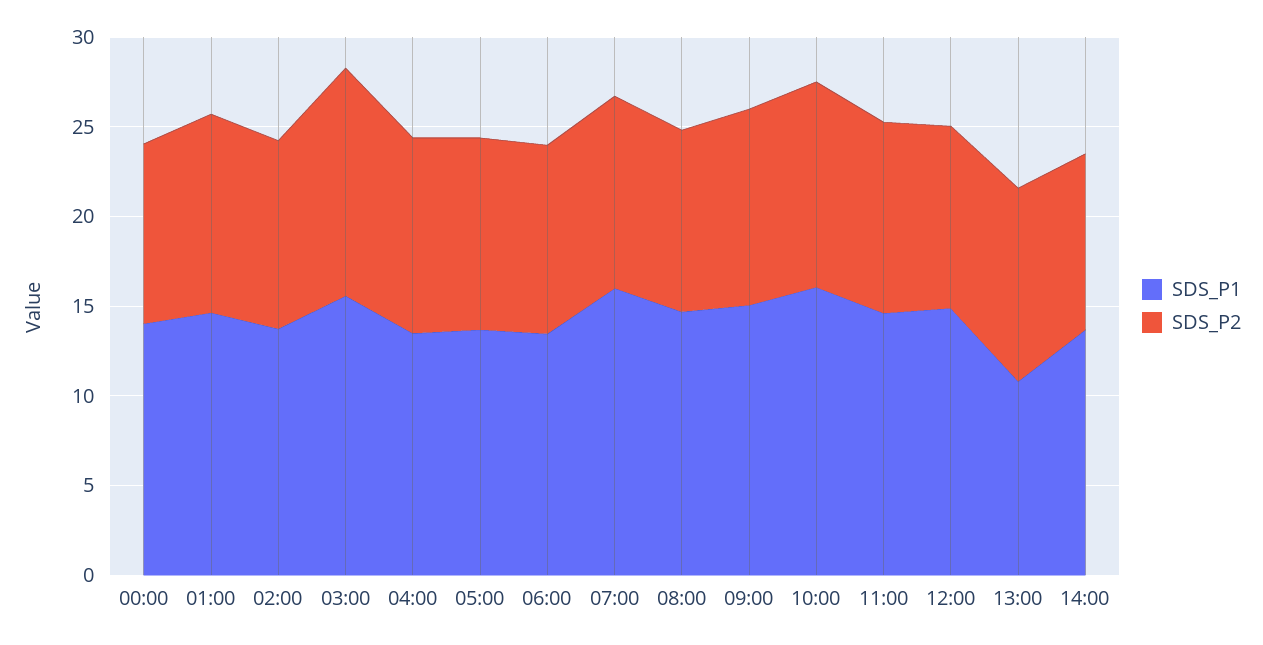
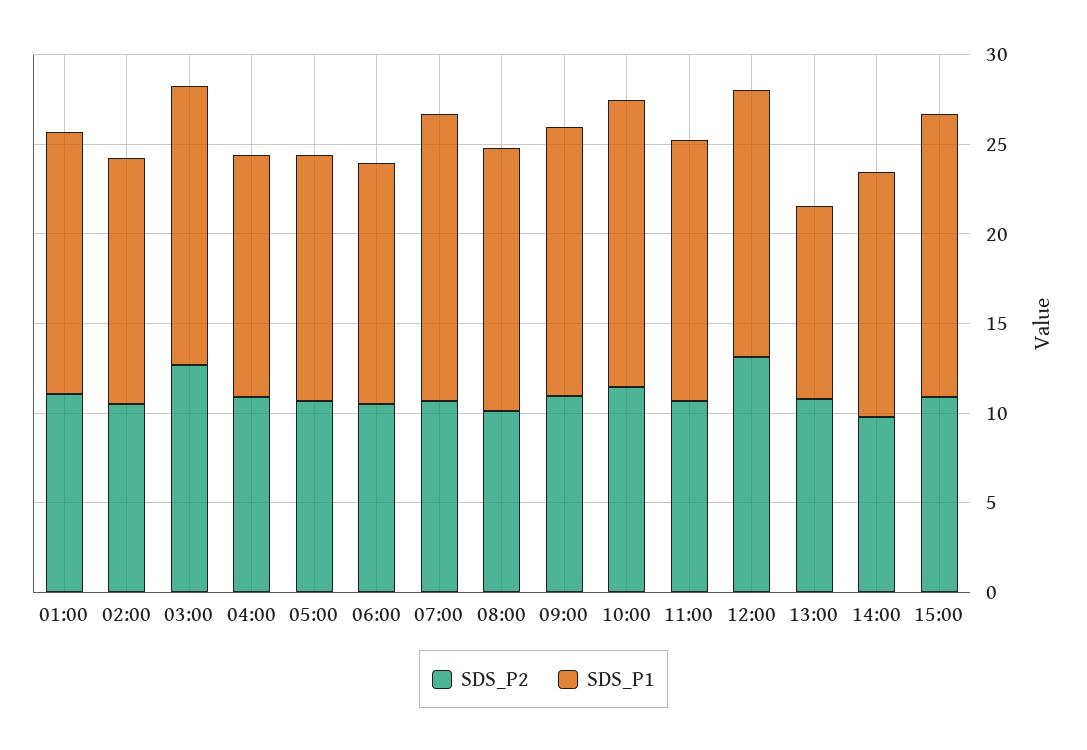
SDS_P1, 00:00: 14 -> none
SDS_P2, 00:00: 10 -> none
SDS_P2, 12:00: 10 -> 13
SDS_P2, 15:00: none -> 11
SDS_P1, 15:00: none -> 16

